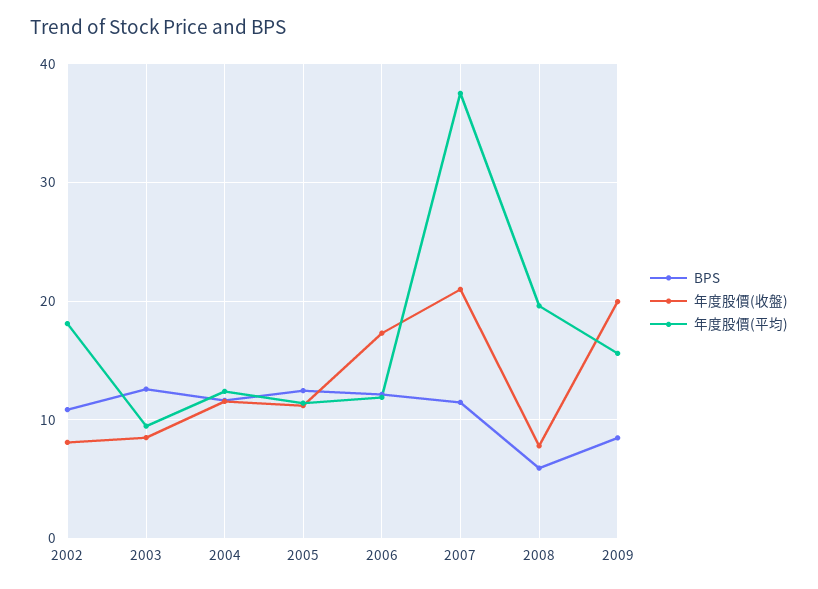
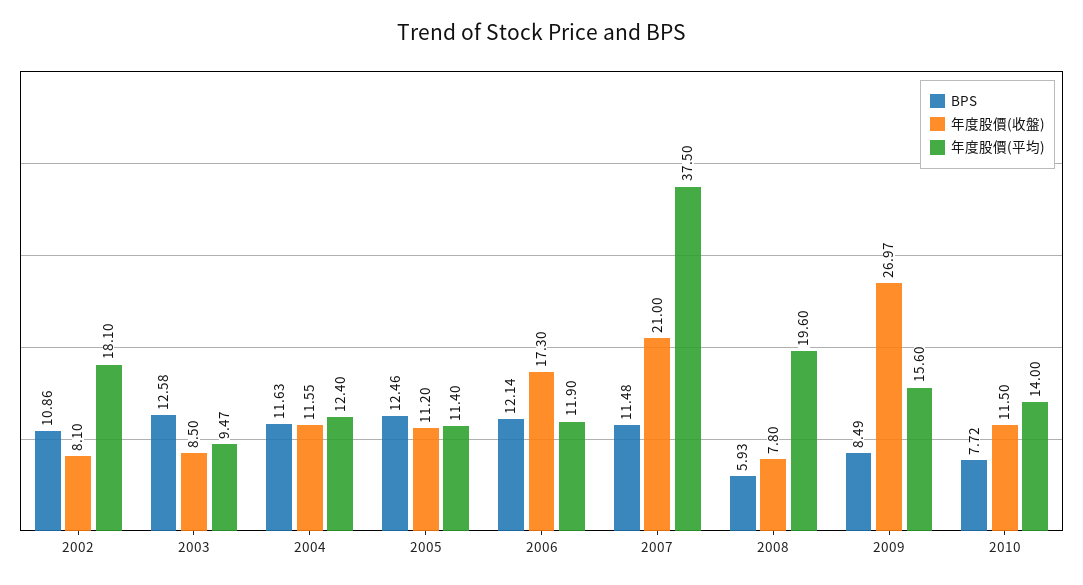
年度股價(收盤), 2009: 20 -> 26.97
BPS, 2010: none -> 7.72
年度股價(收盤), 2010: none -> 11.5
年度股價(平均), 2010: none -> 14

